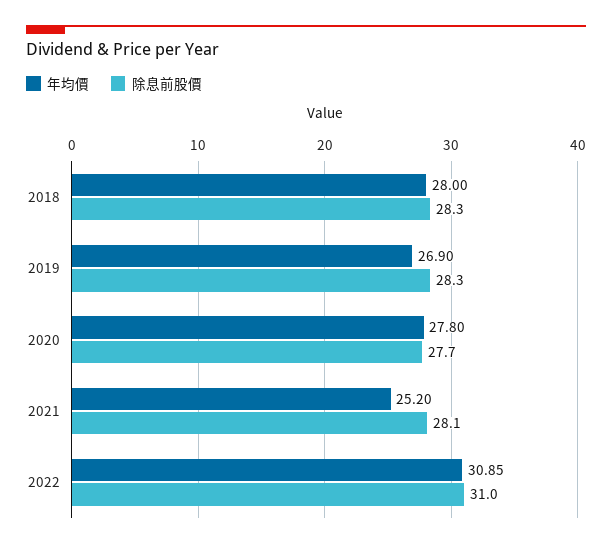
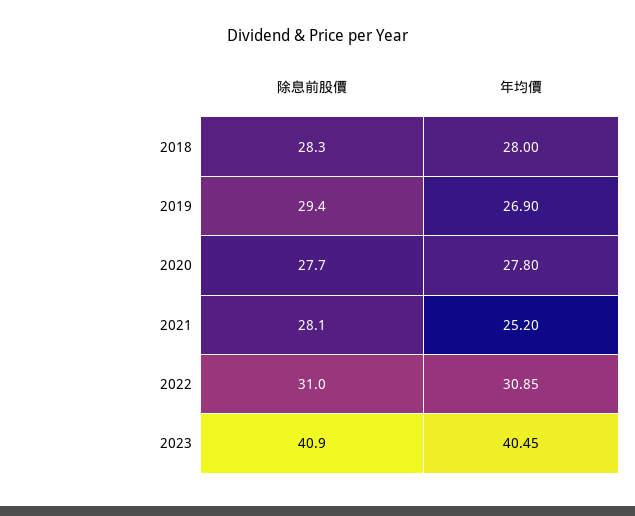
除息前股價, 2019: 28.3 -> 29.4
除息前股價, 2023: none -> 40.9
年均價, 2023: none -> 40.45

